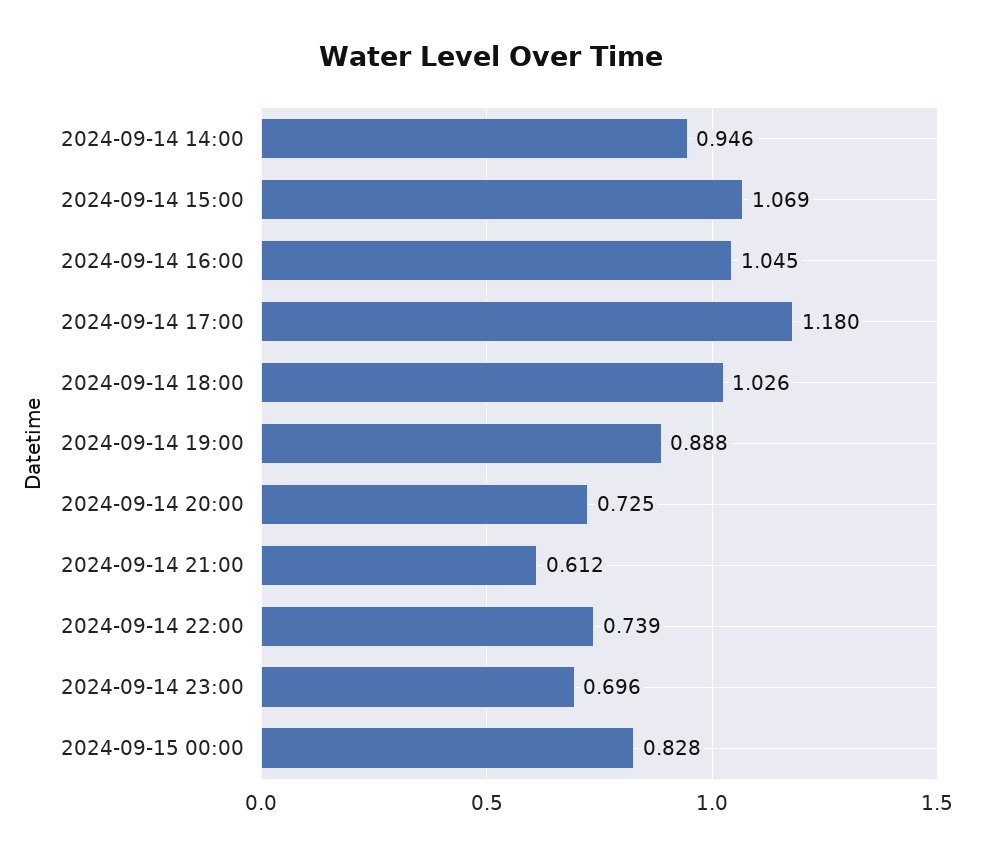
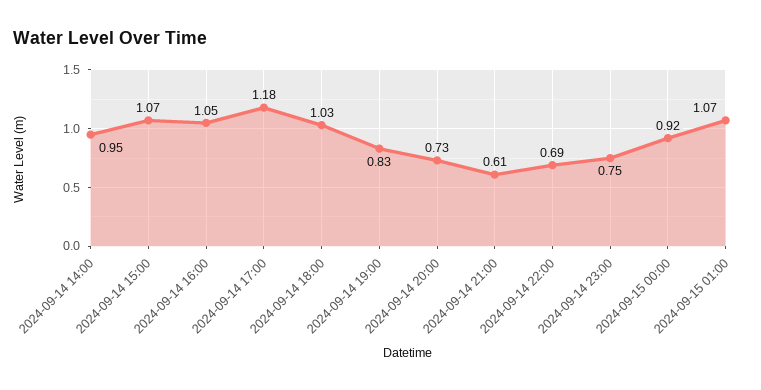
2024-09-14 19:00: 0.888 -> 0.83
2024-09-14 22:00: 0.739 -> 0.69
2024-09-14 23:00: 0.696 -> 0.75
2024-09-15 00:00: 0.828 -> 0.92
2024-09-15 01:00: none -> 1.07

